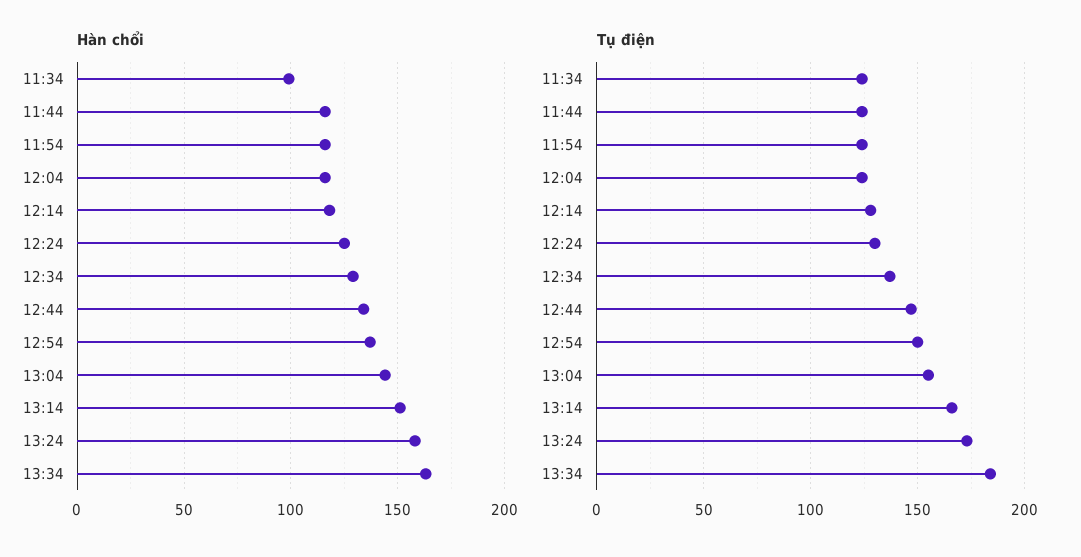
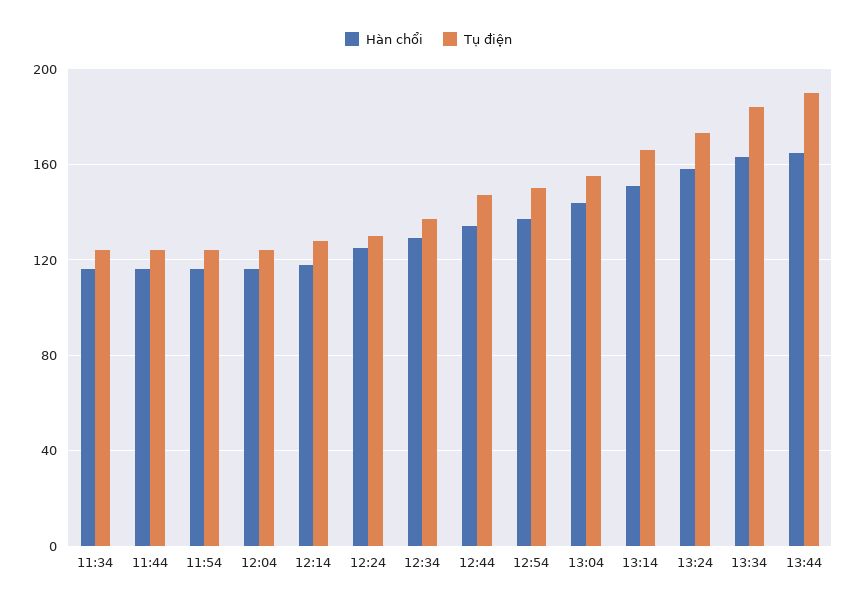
Hàn chổi, 11:34: 100 -> 115
Hàn chổi, 13:44: none -> 165
Tụ điện, 13:44: none -> 190

